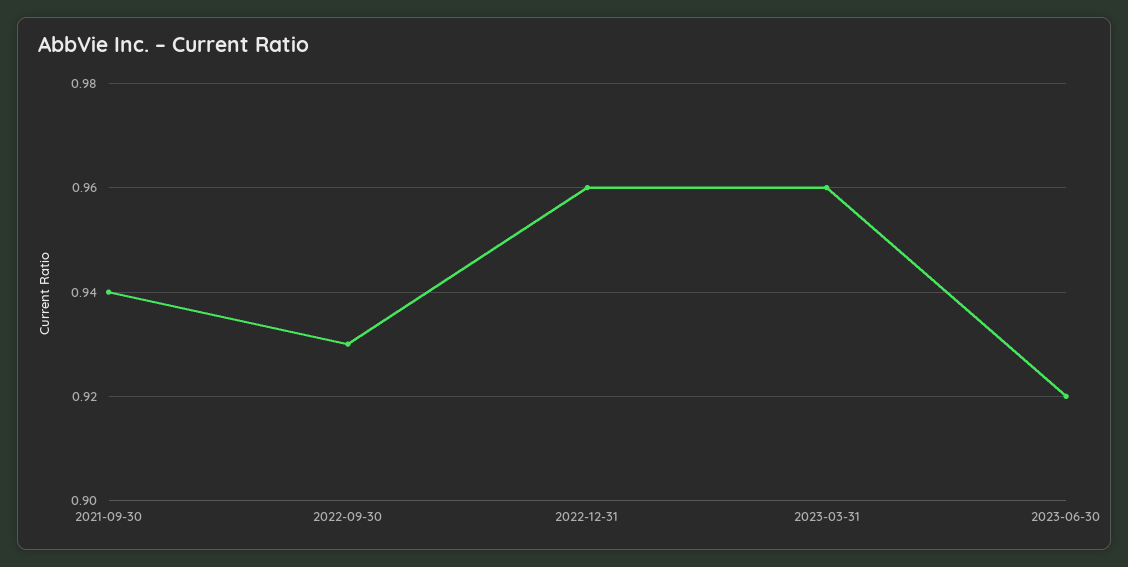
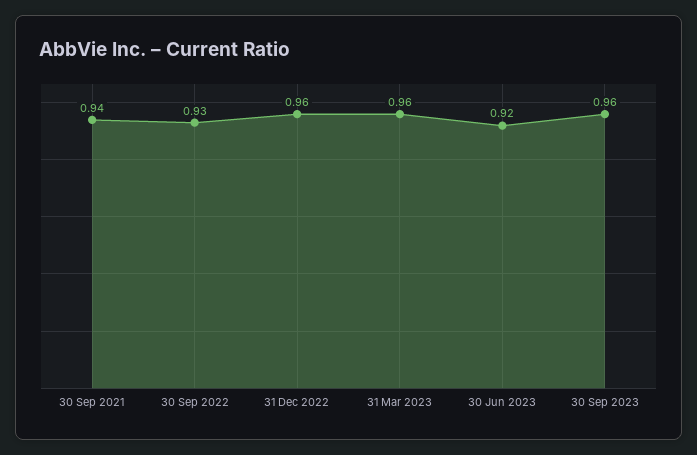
30 Sep 2023: none -> 0.96

